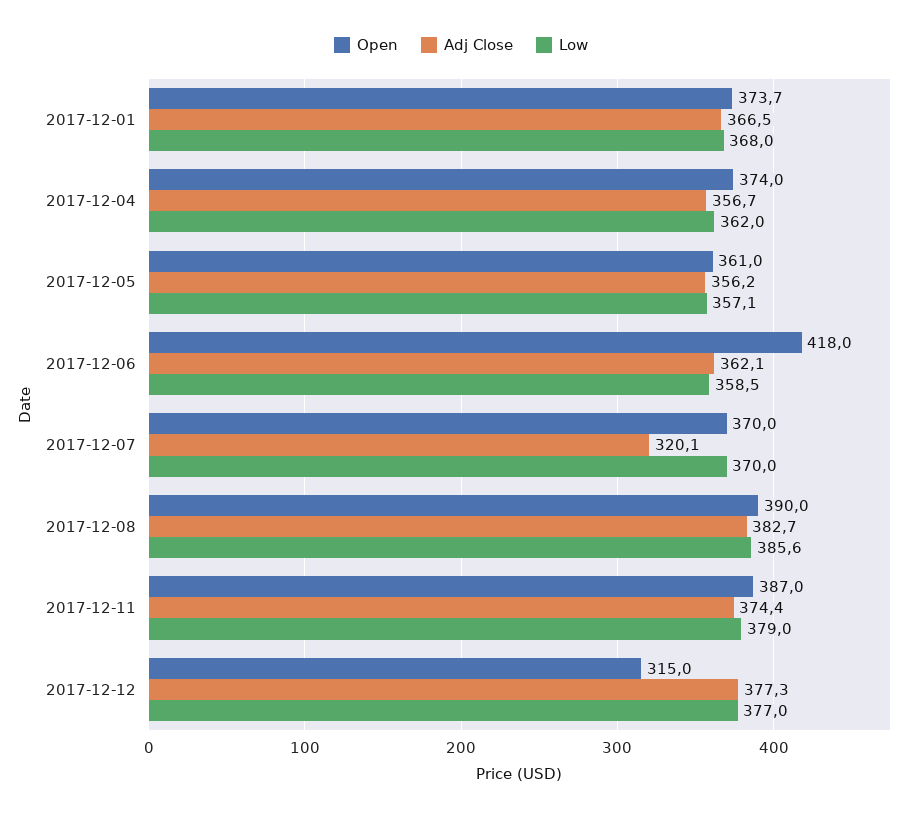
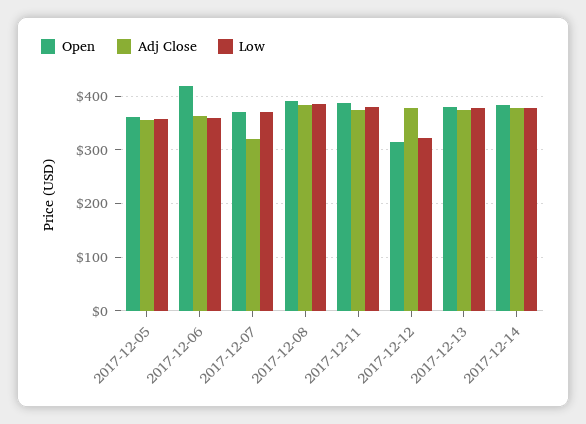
Open, 2017-12-01: 373.7 -> none
Adj Close, 2017-12-01: 366.5 -> none
Low, 2017-12-01: 368 -> none
Open, 2017-12-04: 374 -> none
Adj Close, 2017-12-04: 356.7 -> none
Low, 2017-12-04: 362 -> none
Low, 2017-12-12: 377 -> 320
Open, 2017-12-13: none -> 380
Adj Close, 2017-12-13: none -> 380
Low, 2017-12-13: none -> 380
Open, 2017-12-14: none -> 380
Adj Close, 2017-12-14: none -> 380
Low, 2017-12-14: none -> 380

